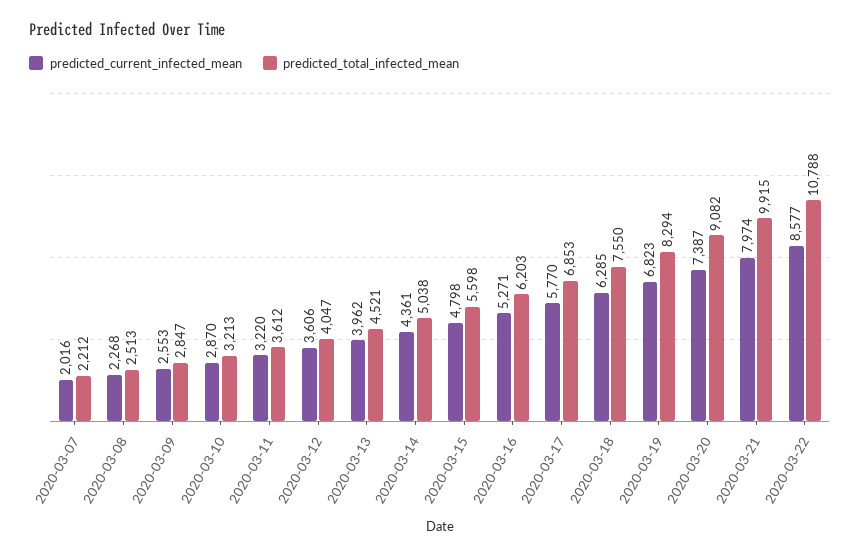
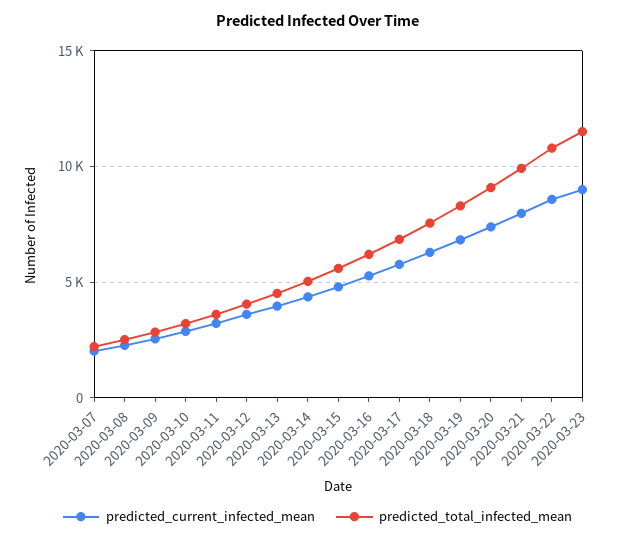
predicted_current_infected_mean, 2020-03-23: none -> 9000
predicted_total_infected_mean, 2020-03-23: none -> 11500

